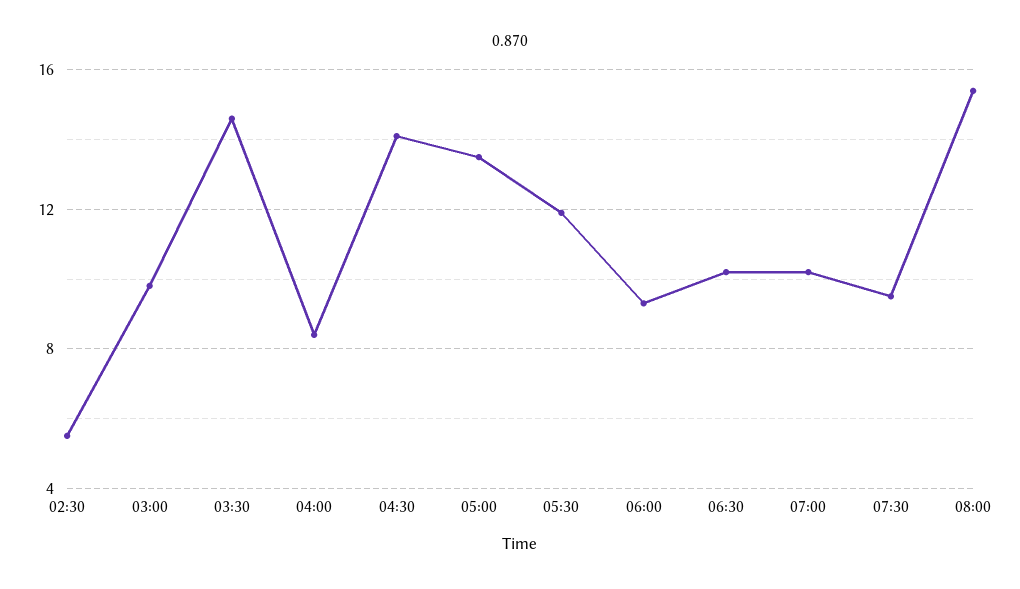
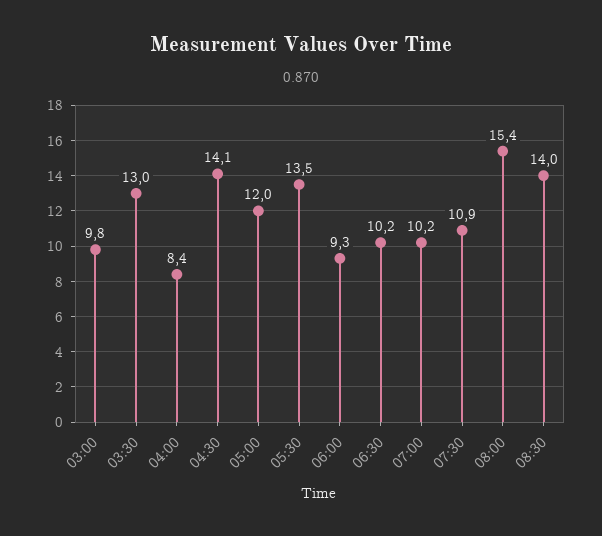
02:30: 5.5 -> none
03:30: 14.5 -> 13
05:00: 13.5 -> 12
05:30: 12 -> 13.5
07:30: 9.5 -> 10.9
08:30: none -> 14

